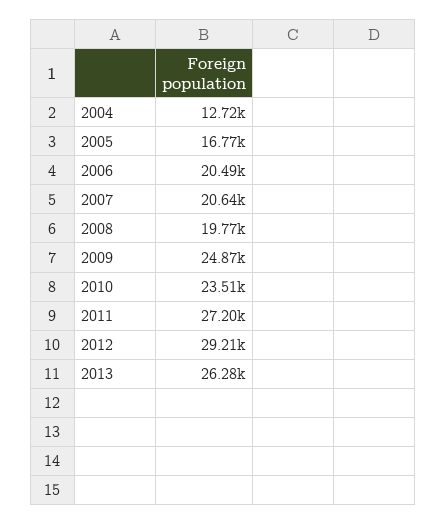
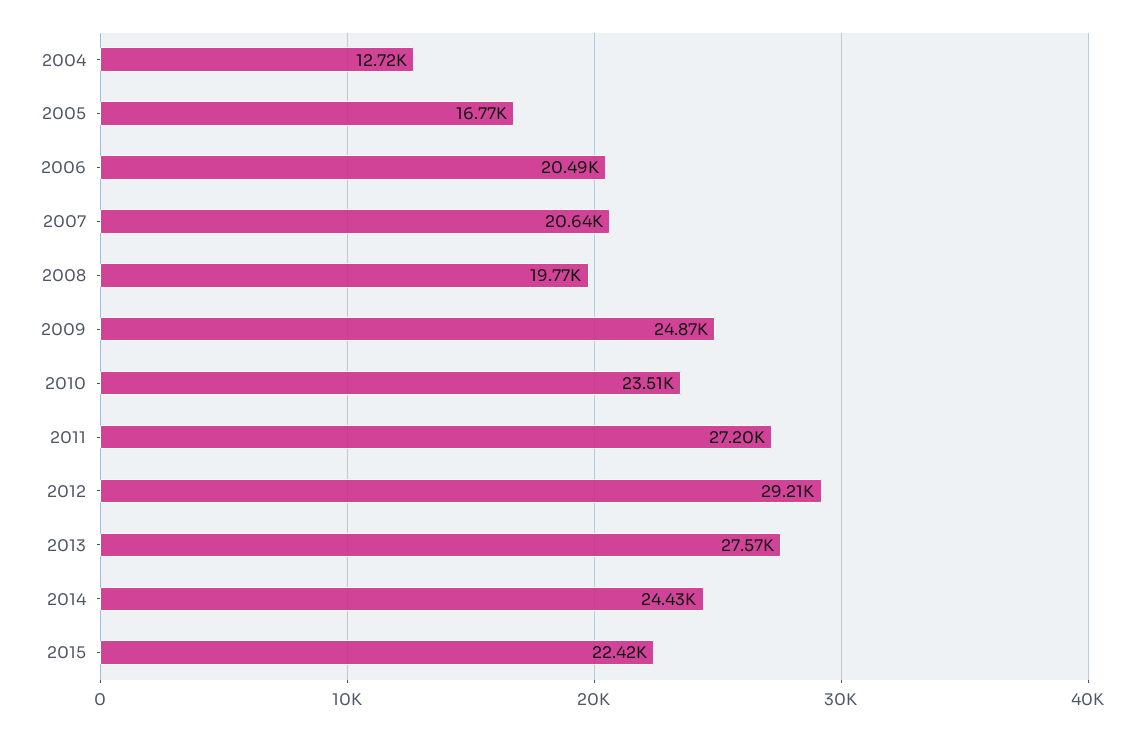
2013: 26280 -> 27570
2014: none -> 24430
2015: none -> 22420

